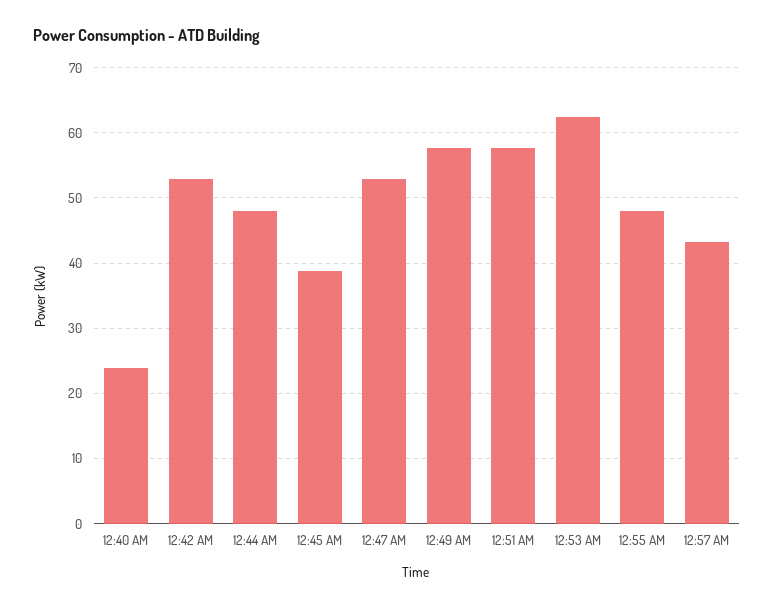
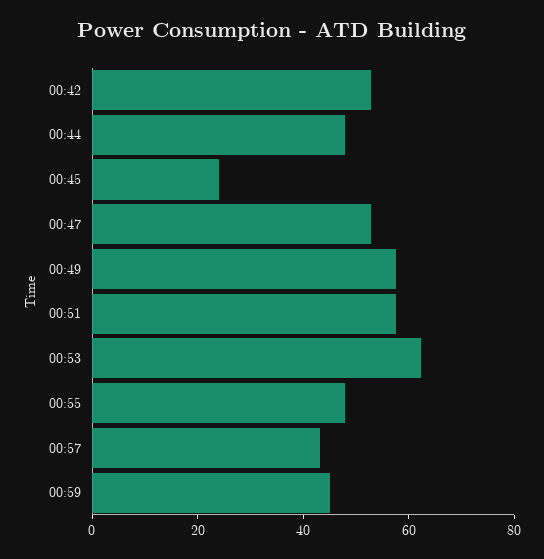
12:40 AM: 24 -> none
12:45 AM: 39 -> 25
00:59: none -> 45

